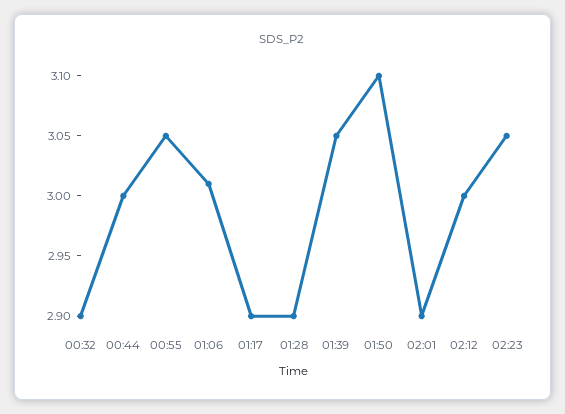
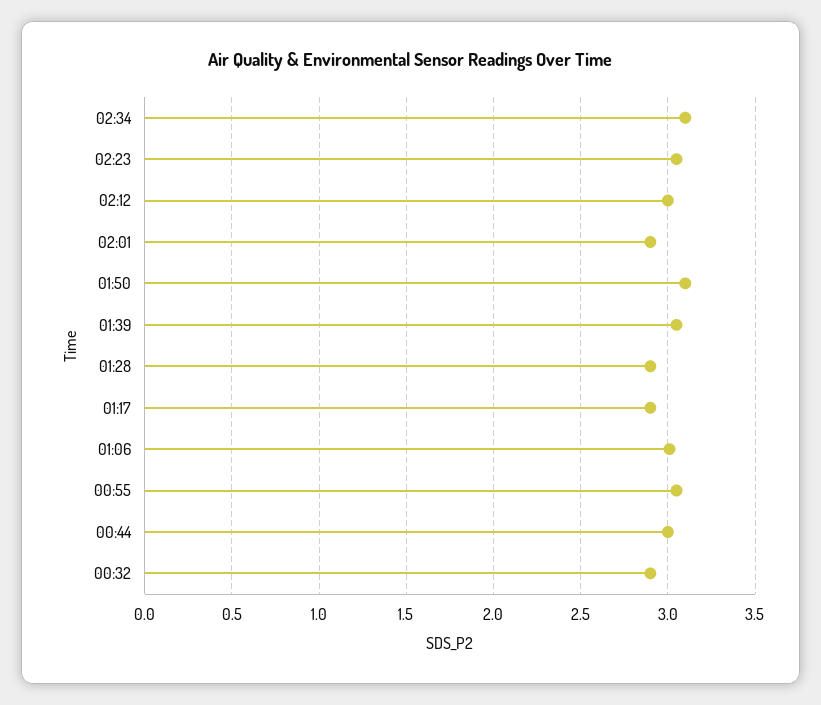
02:34: none -> 3.1

